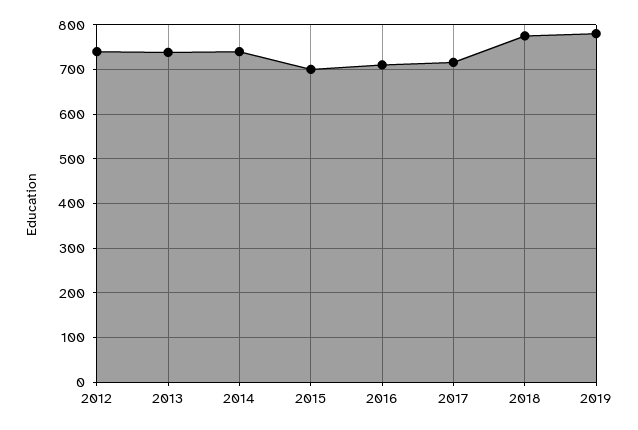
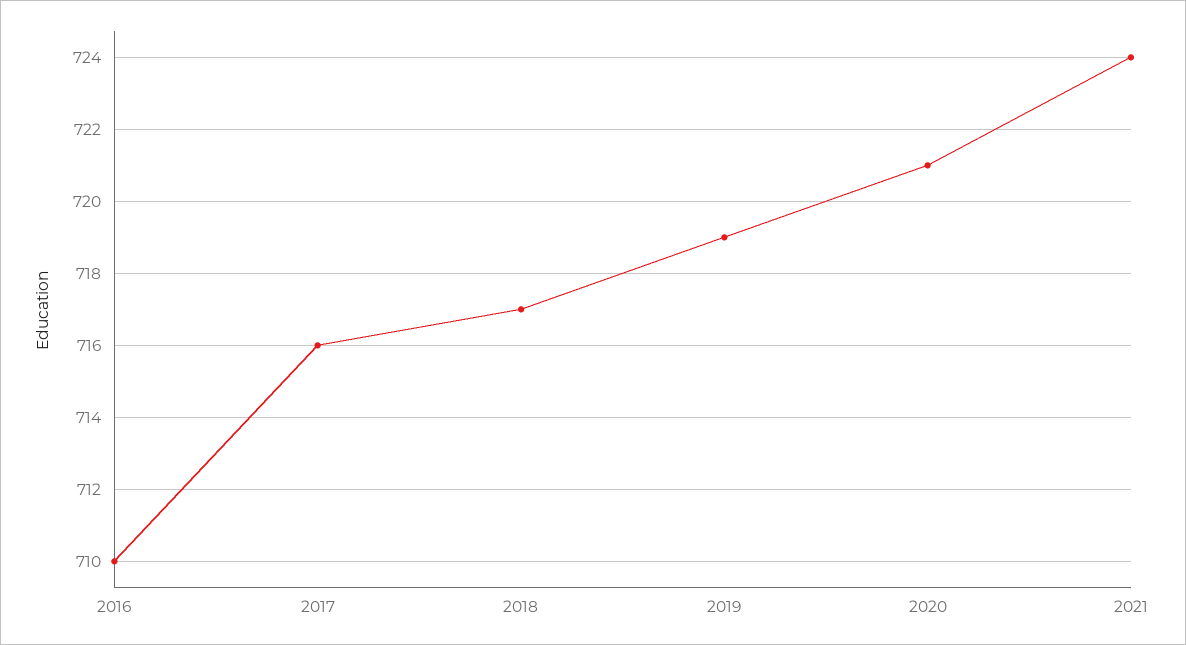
2012: 740 -> none
2013: 740 -> none
2014: 740 -> none
2015: 700 -> none
2018: 780 -> 717
2019: 780 -> 719
2020: none -> 721
2021: none -> 724

